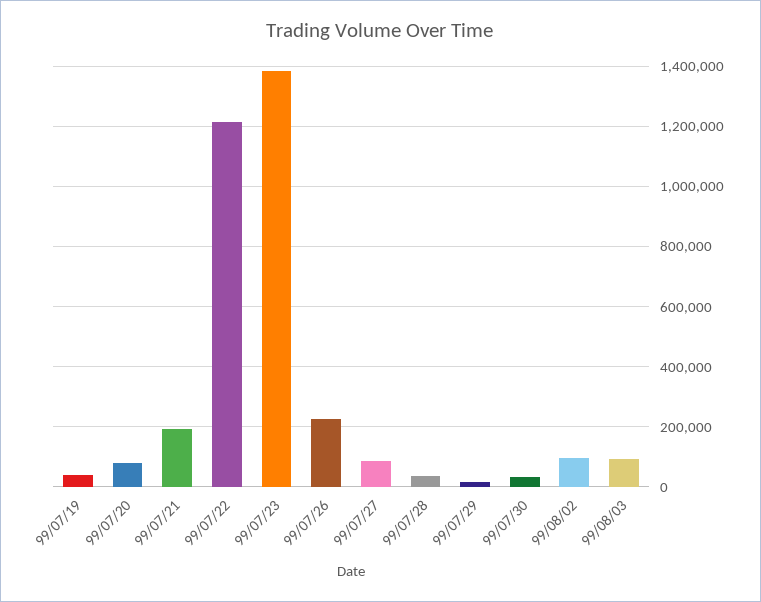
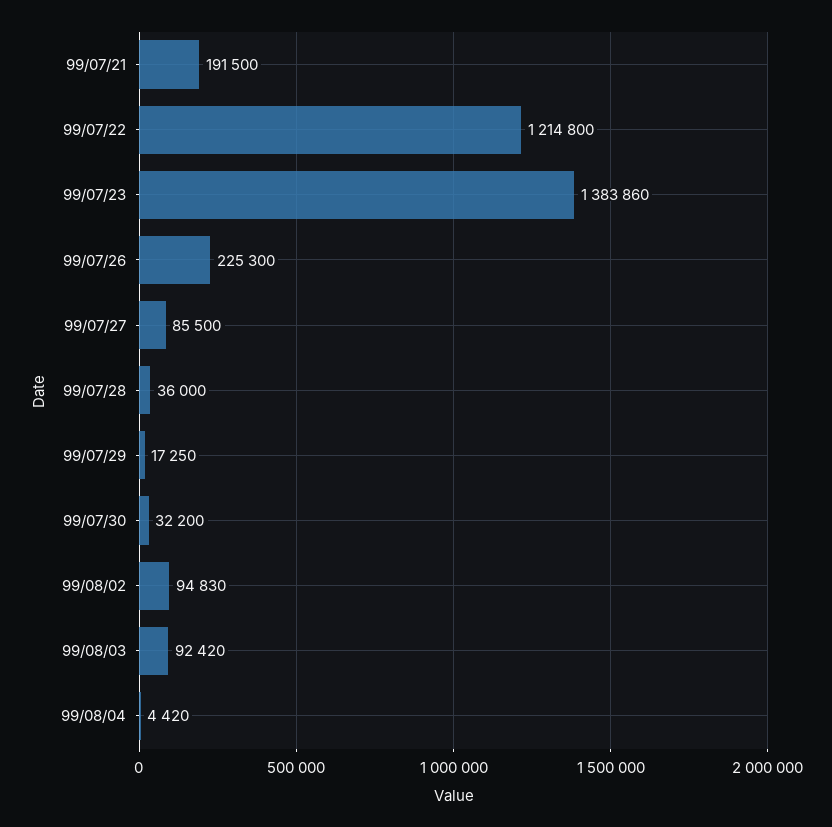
99/07/19: 40000 -> none
99/07/20: 80000 -> none
99/08/04: none -> 4420

